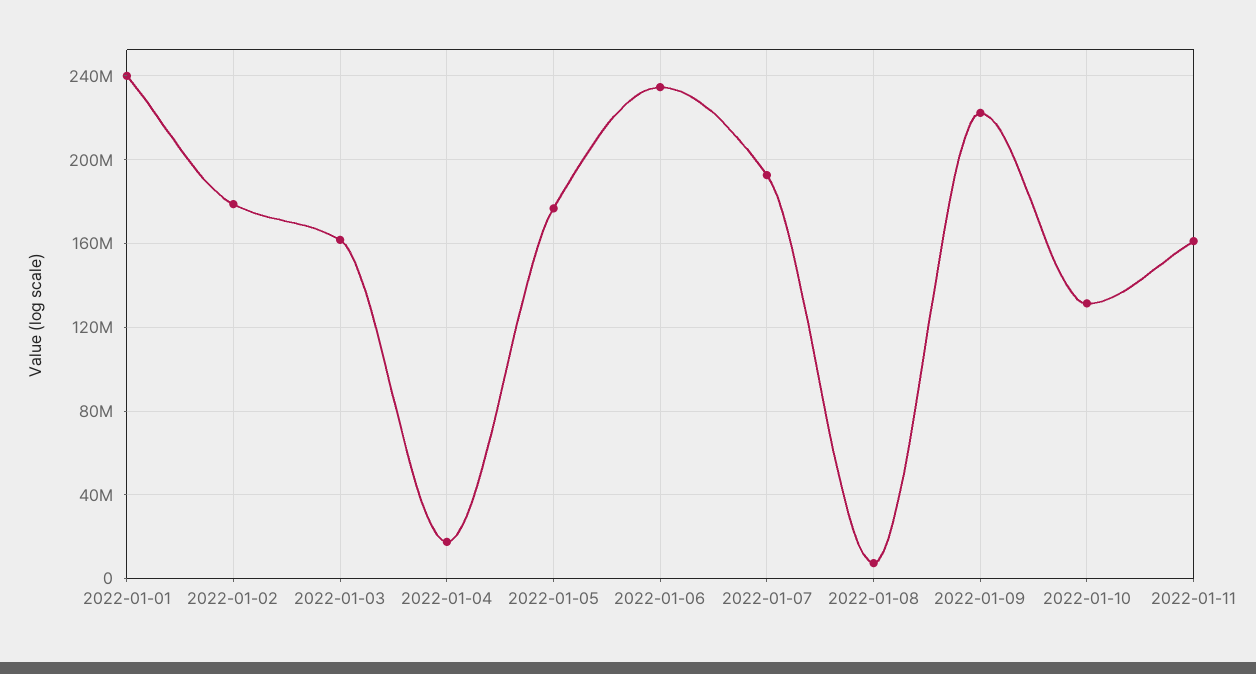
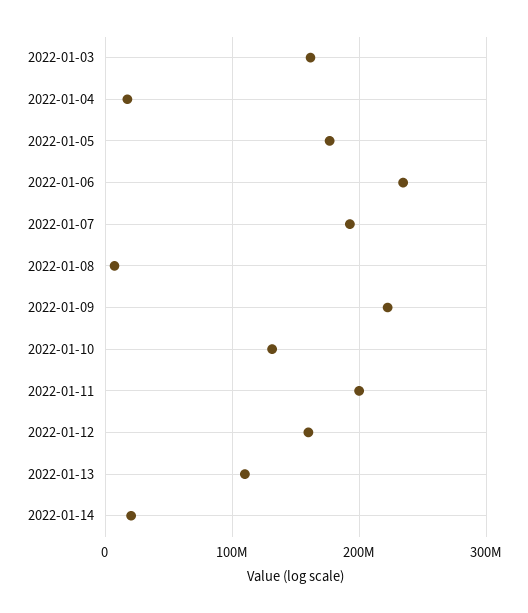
2022-01-01: 240000000 -> none
2022-01-02: 180000000 -> none
2022-01-11: 160000000 -> 200000000
2022-01-12: none -> 160000000
2022-01-13: none -> 110000000
2022-01-14: none -> 20000000

